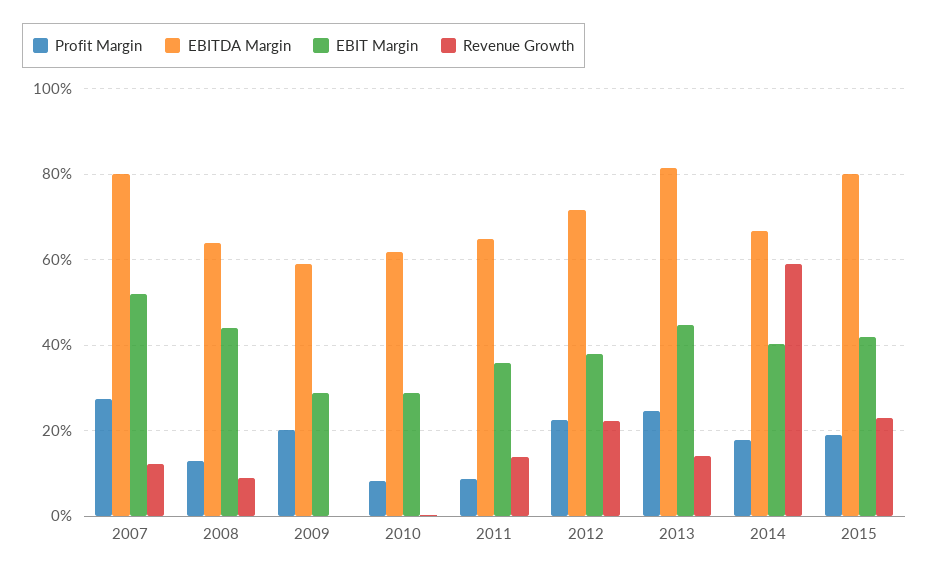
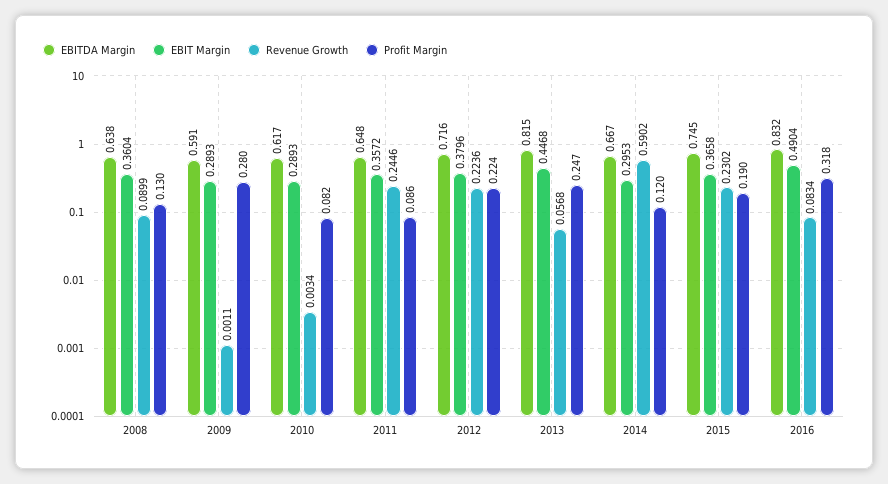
Profit Margin, 2007: 0.28 -> none
EBITDA Margin, 2007: 0.8 -> none
EBIT Margin, 2007: 0.52 -> none
Revenue Growth, 2007: 0.12 -> none
EBIT Margin, 2008: 0.44 -> 0.3604
Profit Margin, 2009: 0.2 -> 0.28
Revenue Growth, 2011: 0.14 -> 0.2446
Revenue Growth, 2013: 0.14 -> 0.0568
Profit Margin, 2014: 0.18 -> 0.12
EBIT Margin, 2014: 0.4 -> 0.2953
EBITDA Margin, 2015: 0.8 -> 0.745
EBIT Margin, 2015: 0.42 -> 0.3658
EBITDA Margin, 2016: none -> 0.832
EBIT Margin, 2016: none -> 0.4904
Revenue Growth, 2016: none -> 0.0834
Profit Margin, 2016: none -> 0.318

